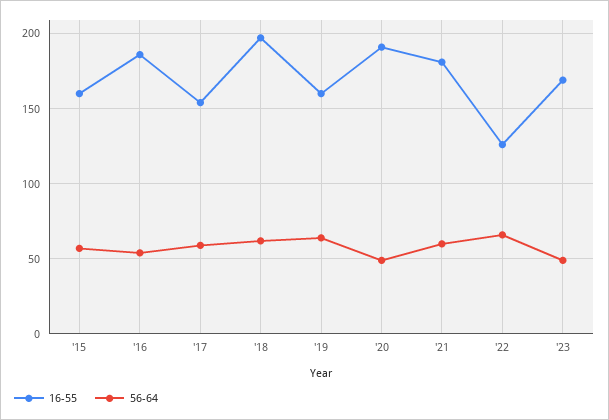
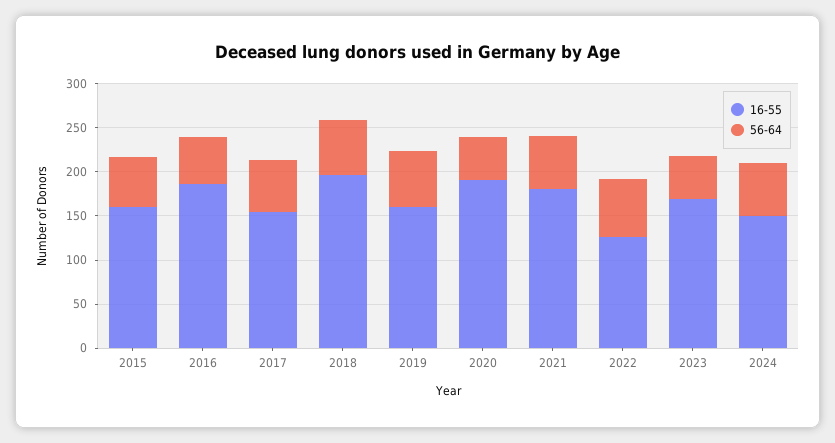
16-55, 2024: none -> 150
56-64, 2024: none -> 60

